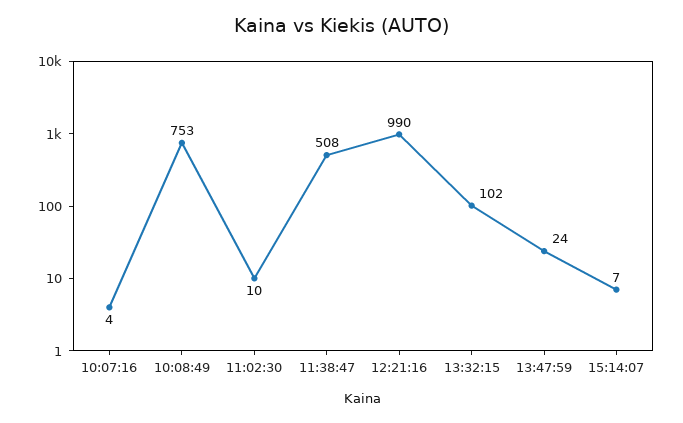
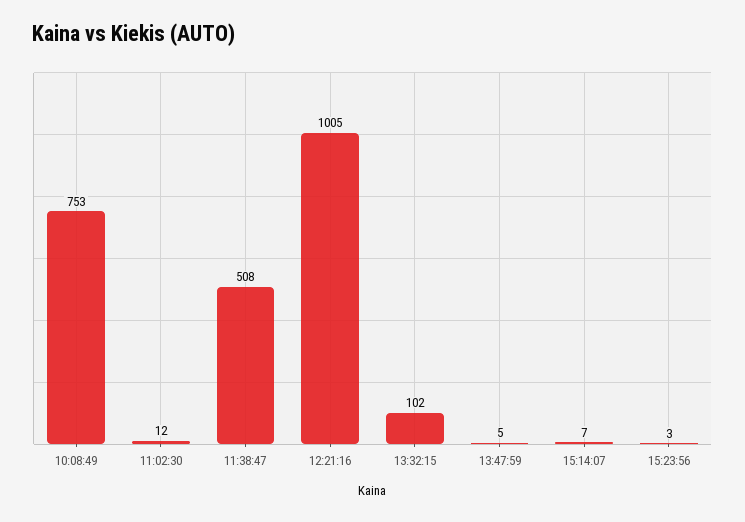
10:07:16: 4 -> none
11:02:30: 10 -> 12
12:21:16: 990 -> 1005
13:47:59: 24 -> 5
15:23:56: none -> 3

